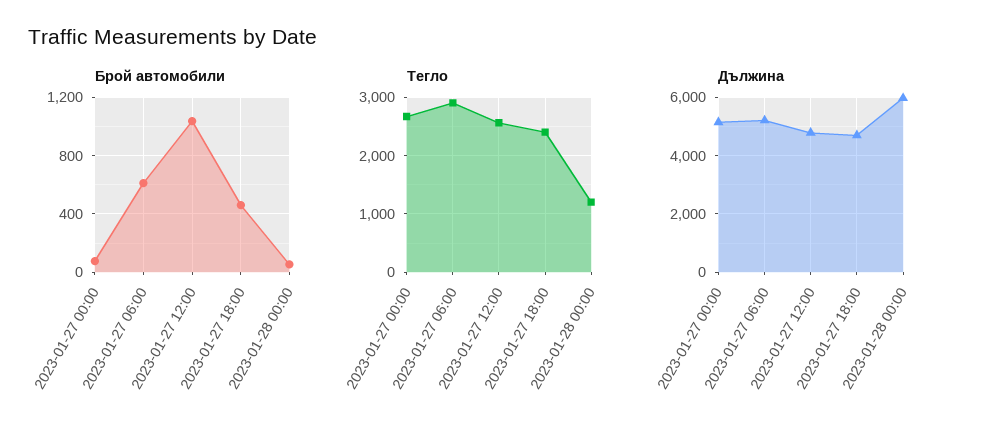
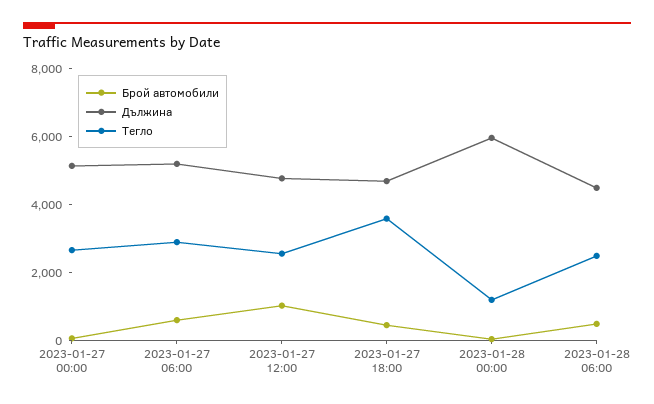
Тегло, 2023-01-27 18:00: 2400 -> 3500
Брой автомобили, 2023-01-28 06:00: none -> 500
Дължина, 2023-01-28 06:00: none -> 4500
Тегло, 2023-01-28 06:00: none -> 2500

